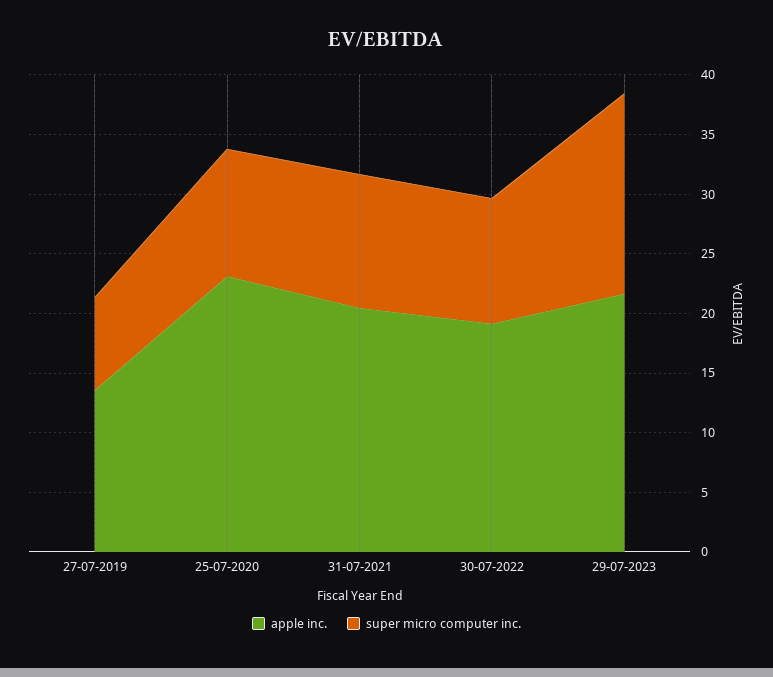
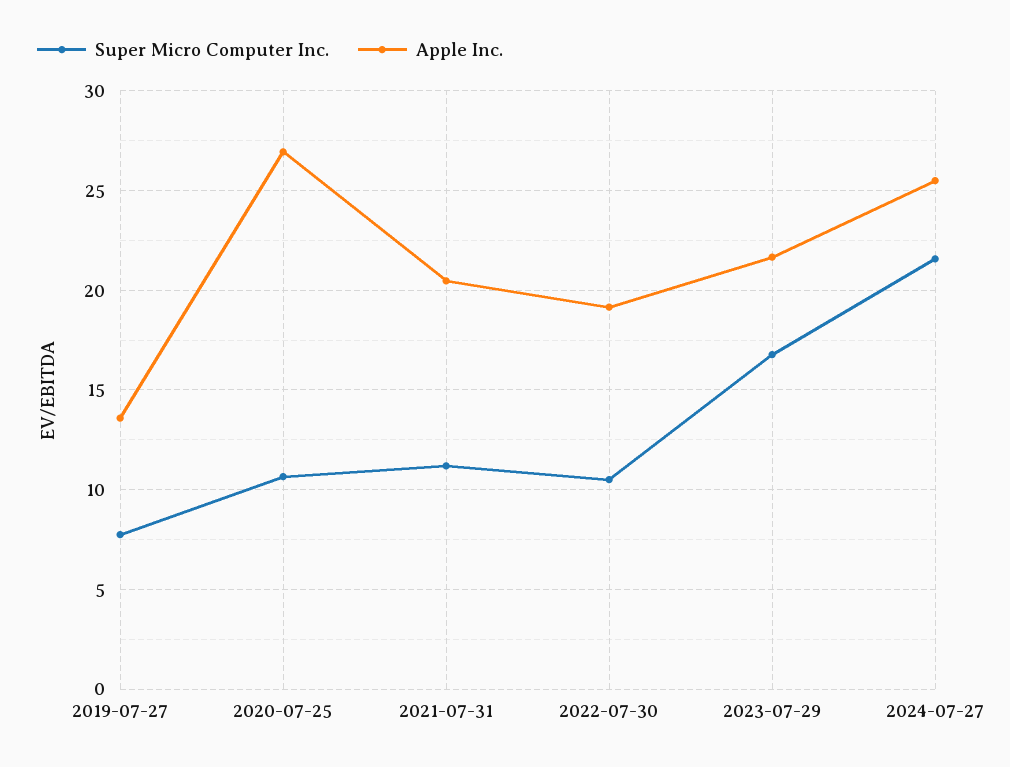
apple inc., 25-07-2020: 23 -> 27
super micro computer inc., 2024-07-27: none -> 21.5
apple inc., 2024-07-27: none -> 25.5

